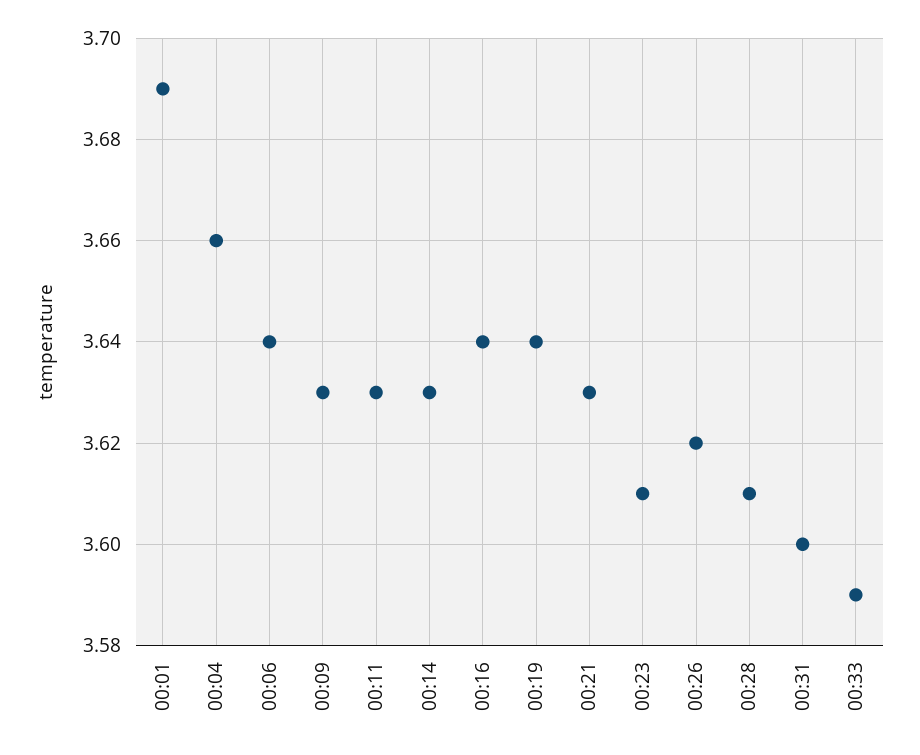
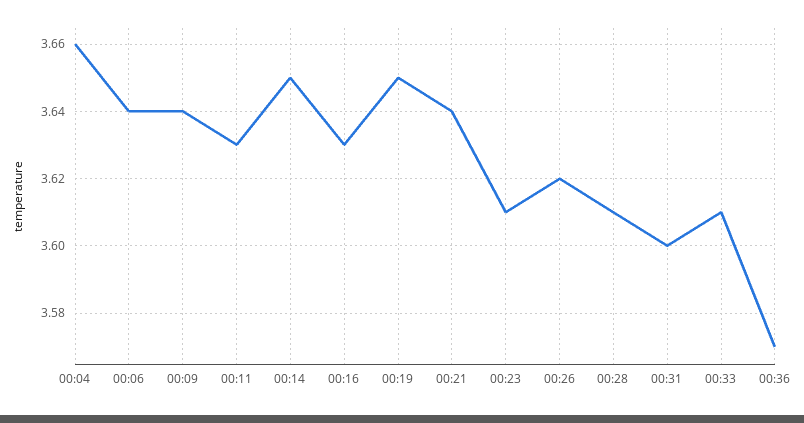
00:01: 3.69 -> none
00:09: 3.63 -> 3.64
00:14: 3.63 -> 3.65
00:16: 3.64 -> 3.63
00:19: 3.64 -> 3.65
00:21: 3.63 -> 3.64
00:33: 3.59 -> 3.61
00:36: none -> 3.57

